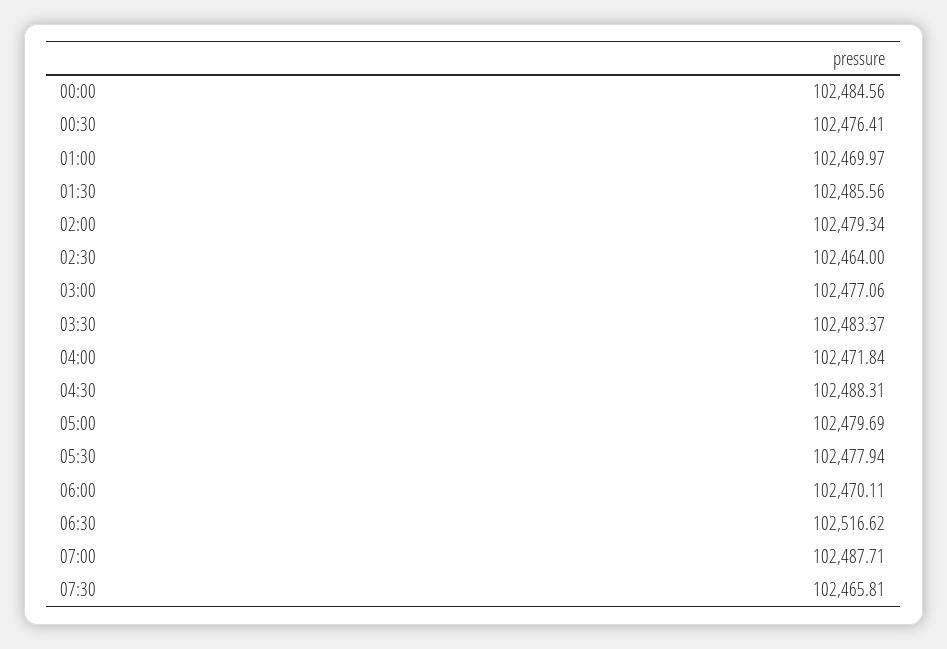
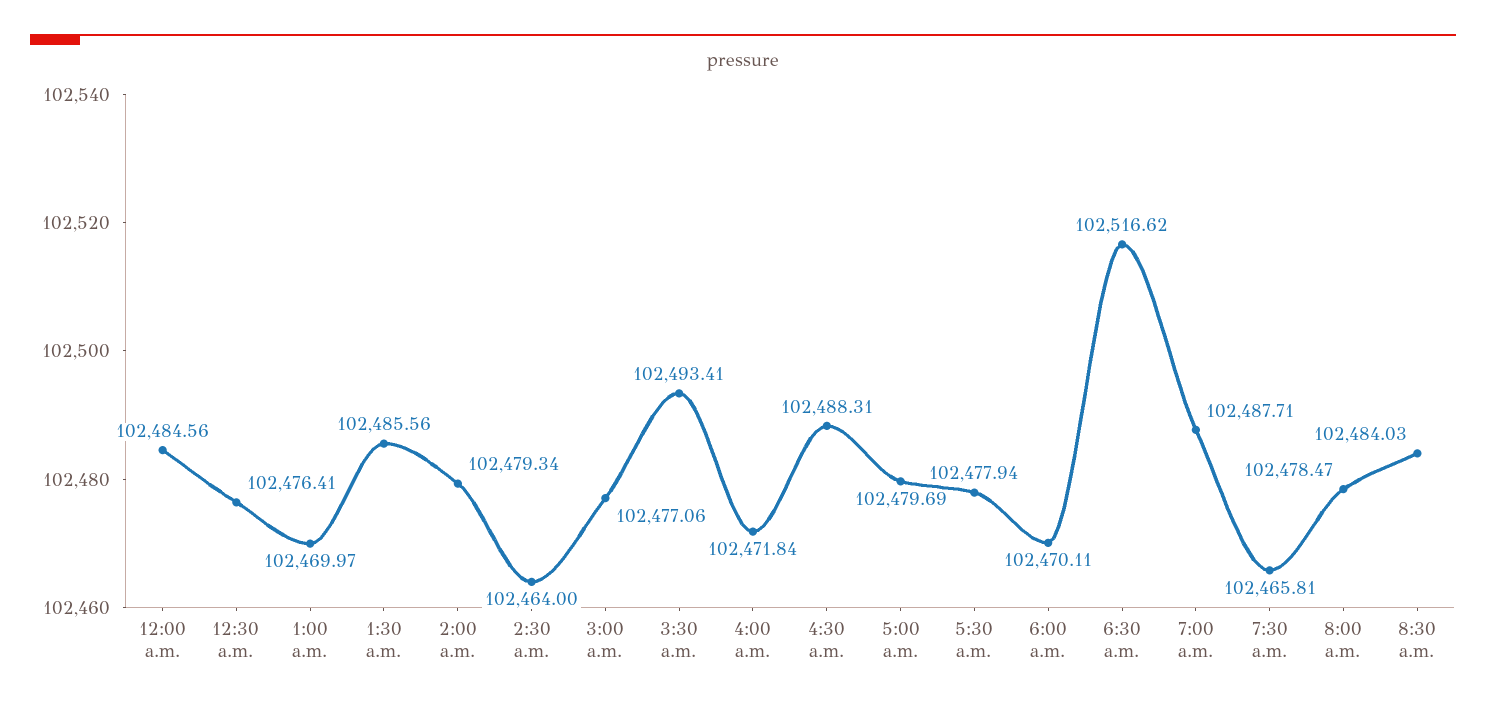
03:30: 102483.37 -> 102493.41
8:00 a.m.: none -> 102478.47
8:30 a.m.: none -> 102484.03

